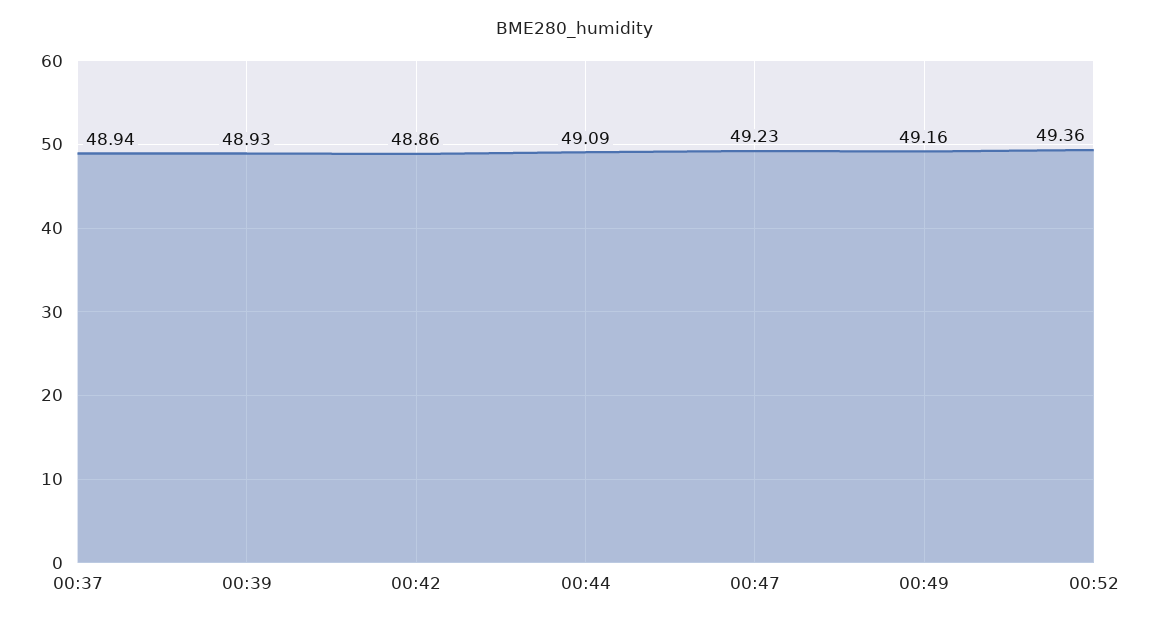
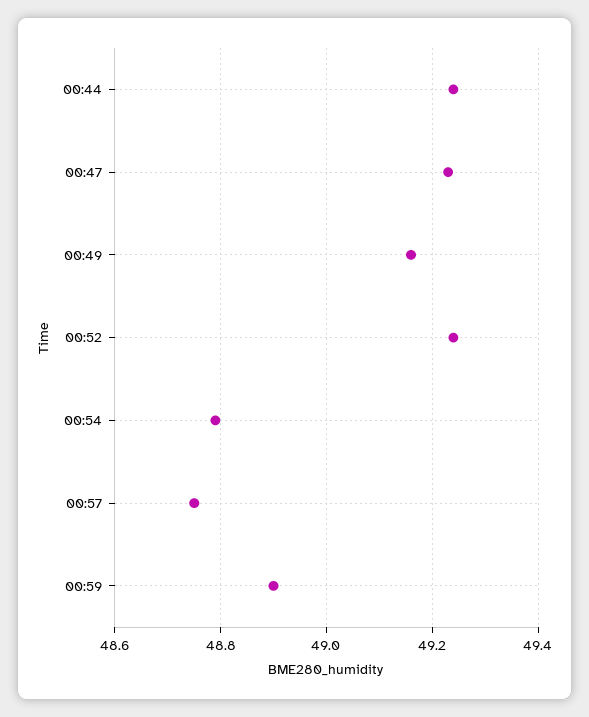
00:37: 48.94 -> none
00:39: 48.93 -> none
00:42: 48.86 -> none
00:44: 49.09 -> 49.25
00:52: 49.36 -> 49.25
00:54: none -> 48.8
00:57: none -> 48.75
00:59: none -> 48.9

